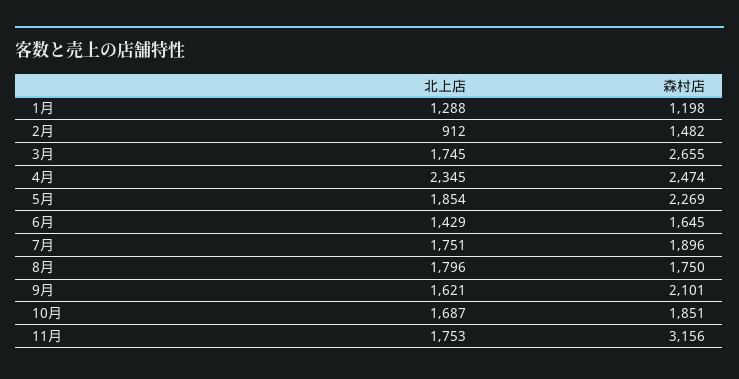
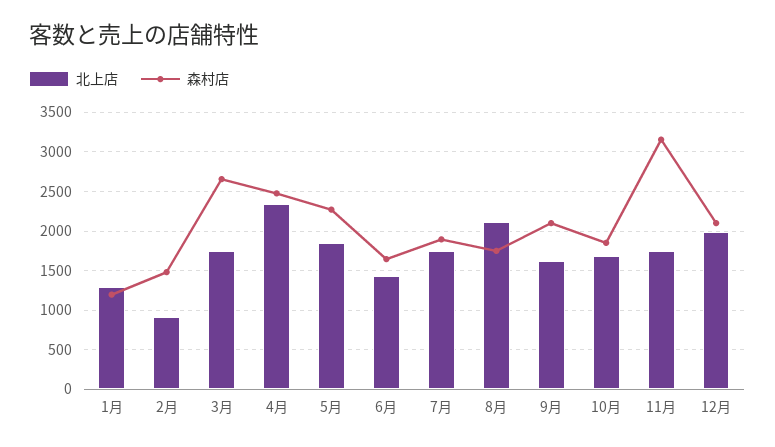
北上店, 8月: 1796 -> 2100
北上店, 12月: none -> 2000
森村店, 12月: none -> 2100

